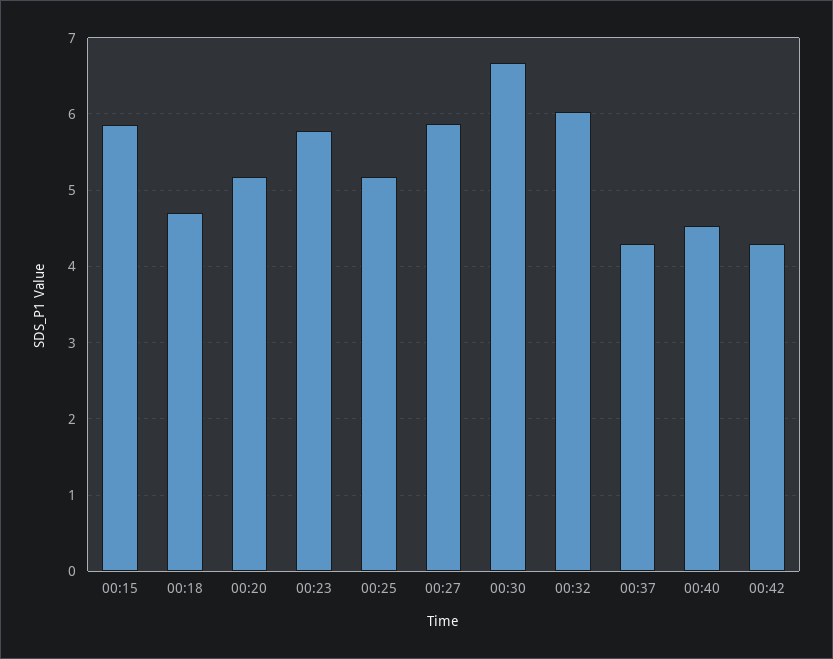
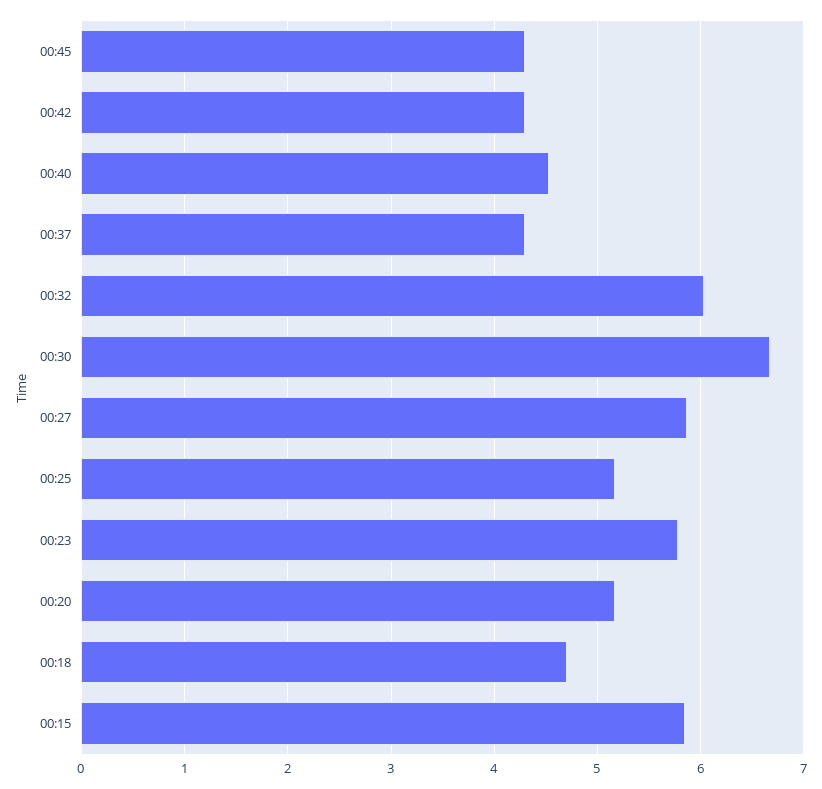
00:45: none -> 4.3

